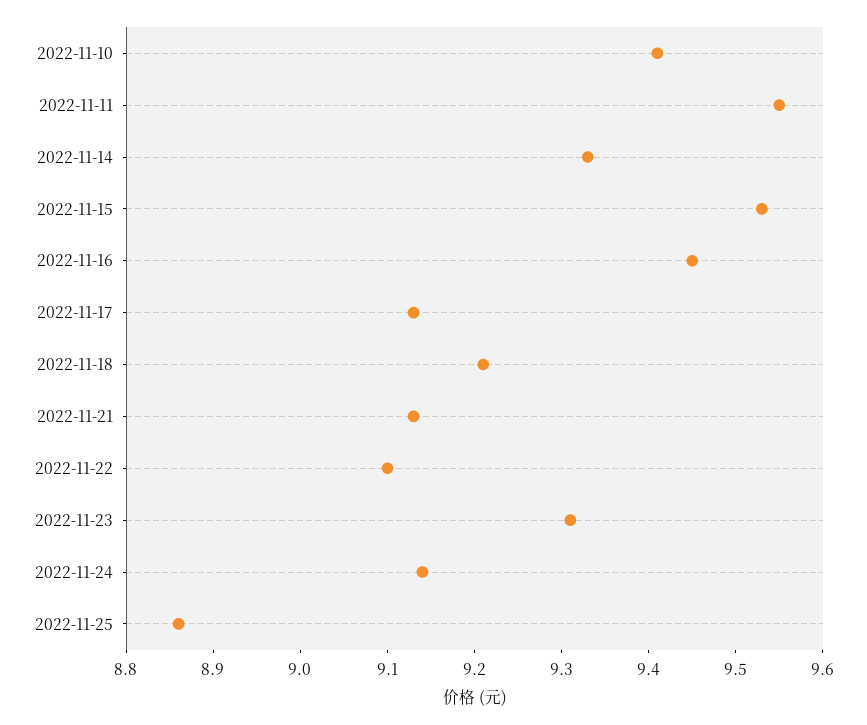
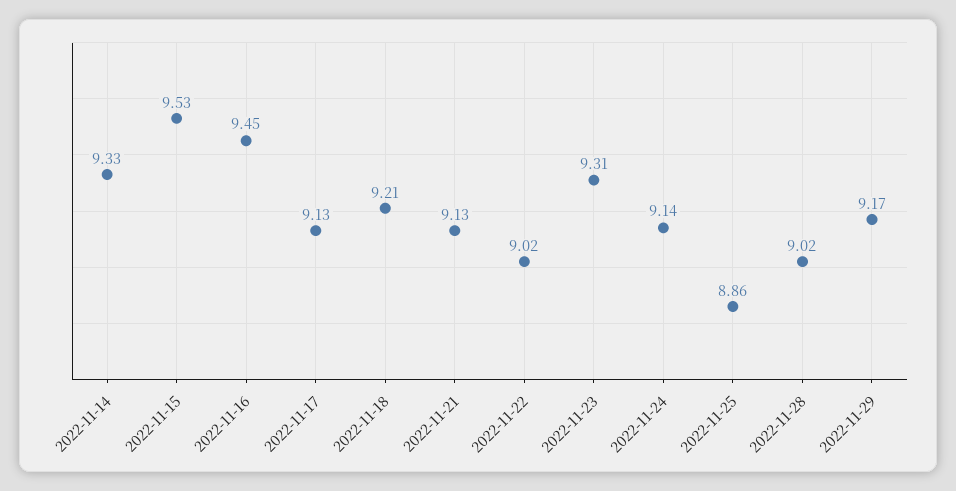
2022-11-10: 9.41 -> none
2022-11-11: 9.55 -> none
2022-11-22: 9.1 -> 9.02
2022-11-28: none -> 9.02
2022-11-29: none -> 9.17

